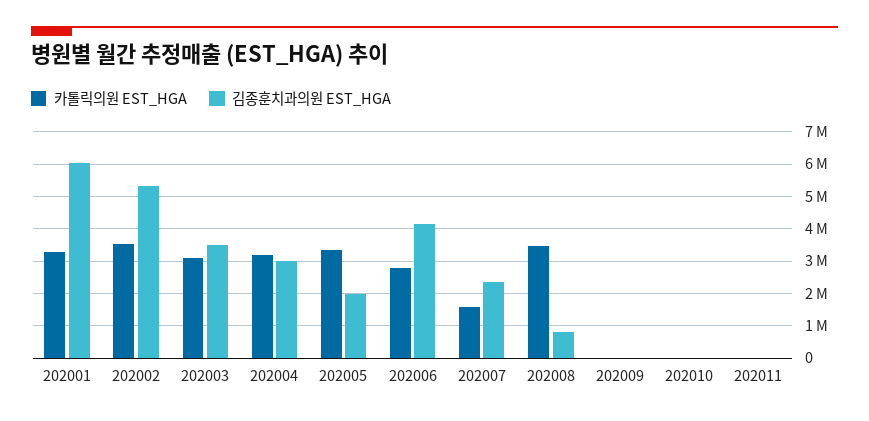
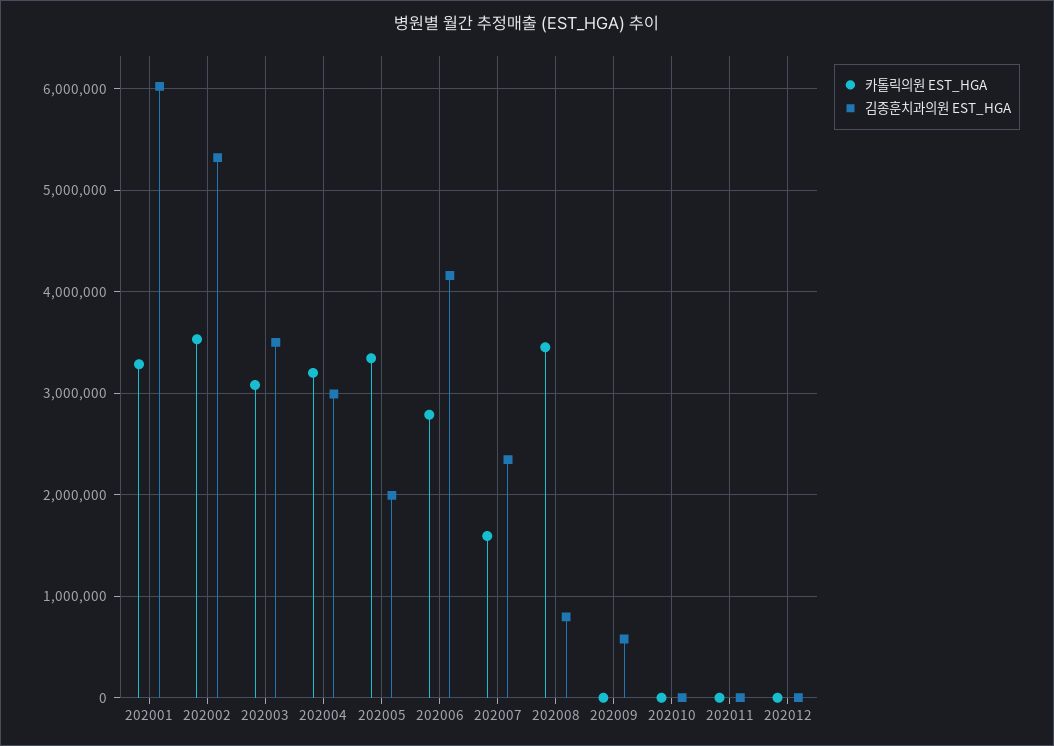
김종훈치과의원 EST_HGA, 202009: 0 -> 600000
카톨릭의원 EST_HGA, 202012: none -> 0
김종훈치과의원 EST_HGA, 202012: none -> 0

